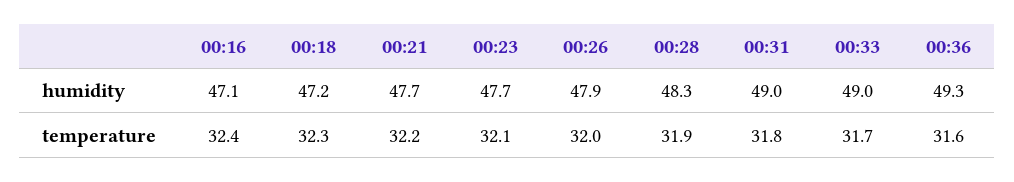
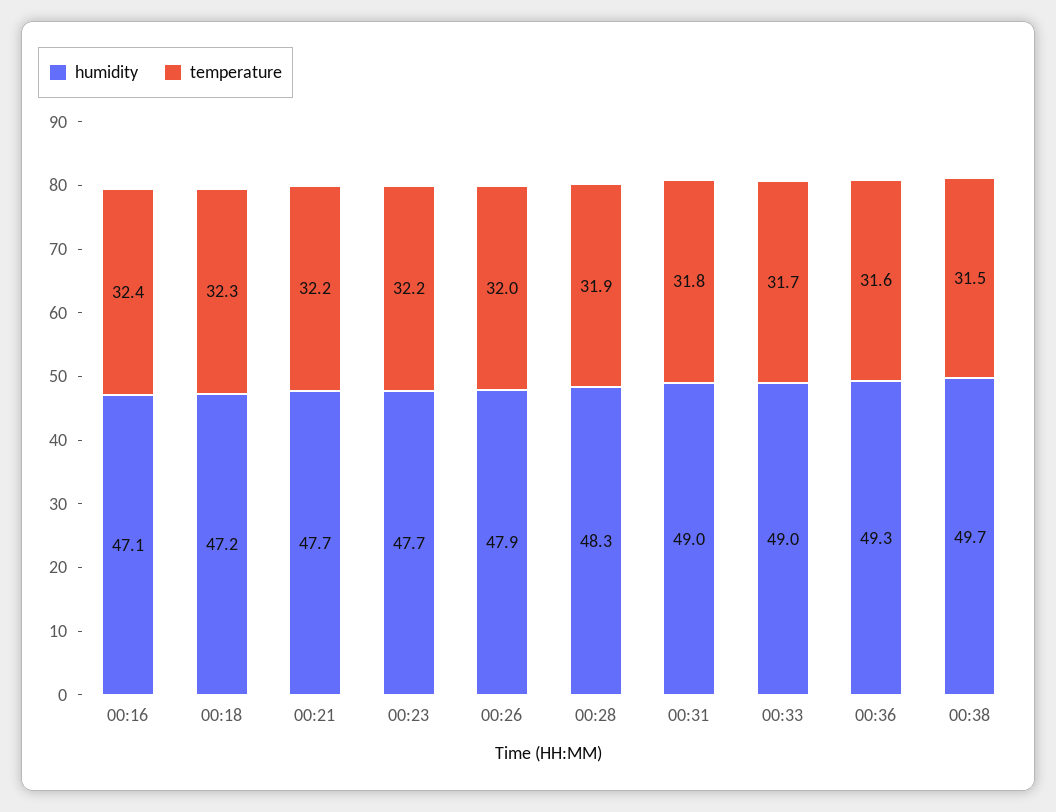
temperature, 00:23: 32.1 -> 32.2
humidity, 00:38: none -> 49.7
temperature, 00:38: none -> 31.5

